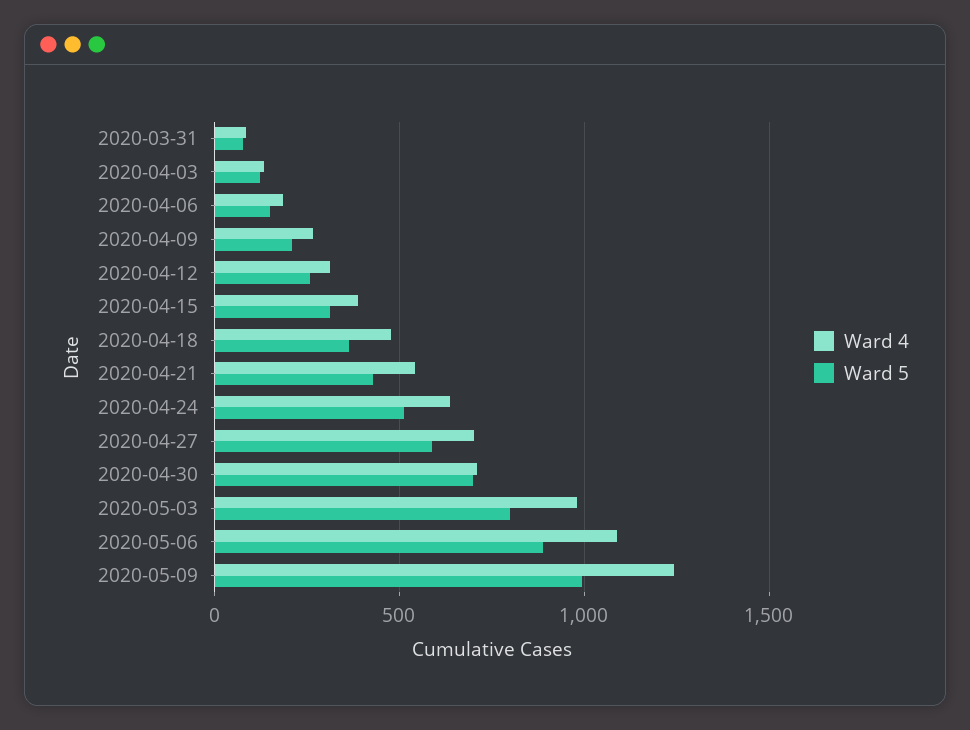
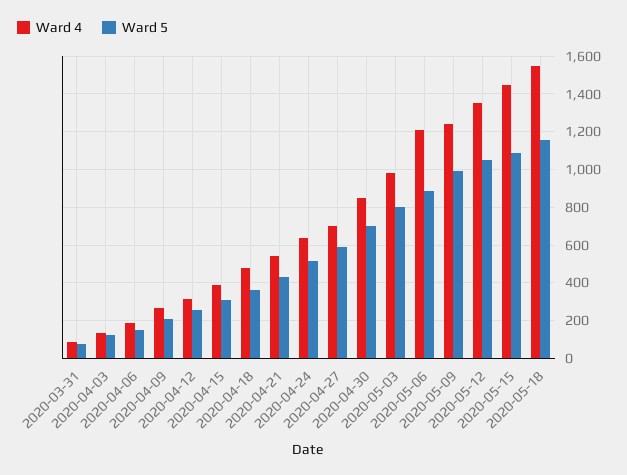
Ward 4, 2020-04-30: 700 -> 850
Ward 4, 2020-05-06: 1100 -> 1200
Ward 4, 2020-05-12: none -> 1350
Ward 5, 2020-05-12: none -> 1050
Ward 4, 2020-05-15: none -> 1450
Ward 5, 2020-05-15: none -> 1100
Ward 4, 2020-05-18: none -> 1550
Ward 5, 2020-05-18: none -> 1150

